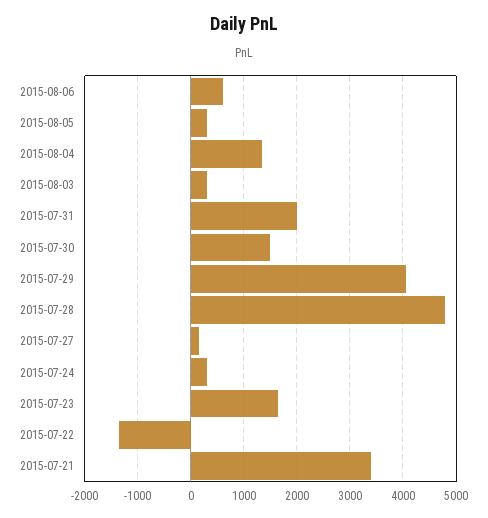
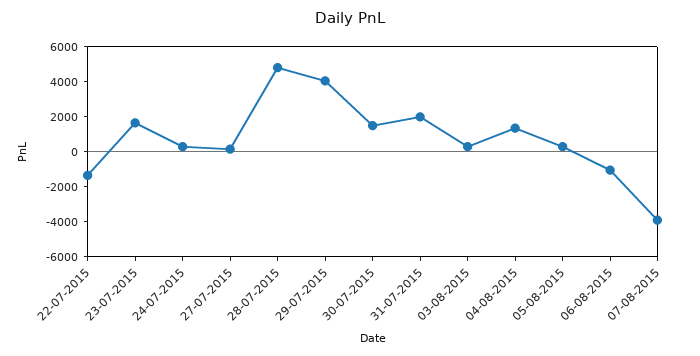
2015-08-06: 600 -> -1000
2015-07-21: 3400 -> none
07-08-2015: none -> -4000

